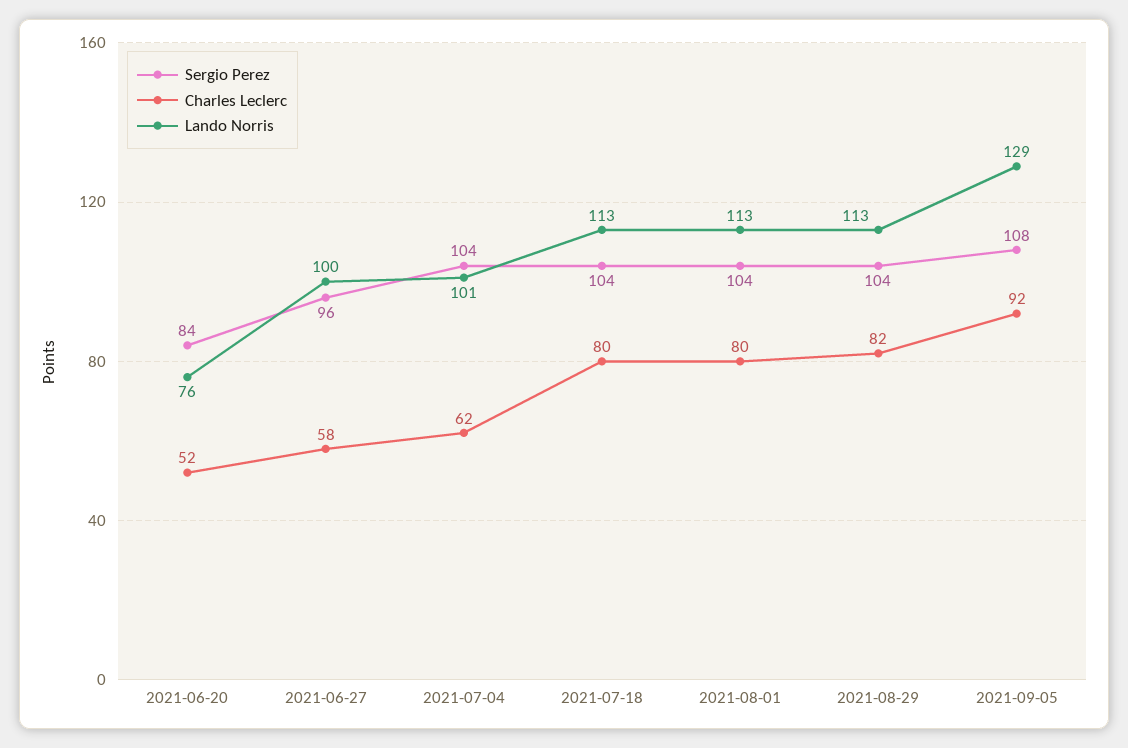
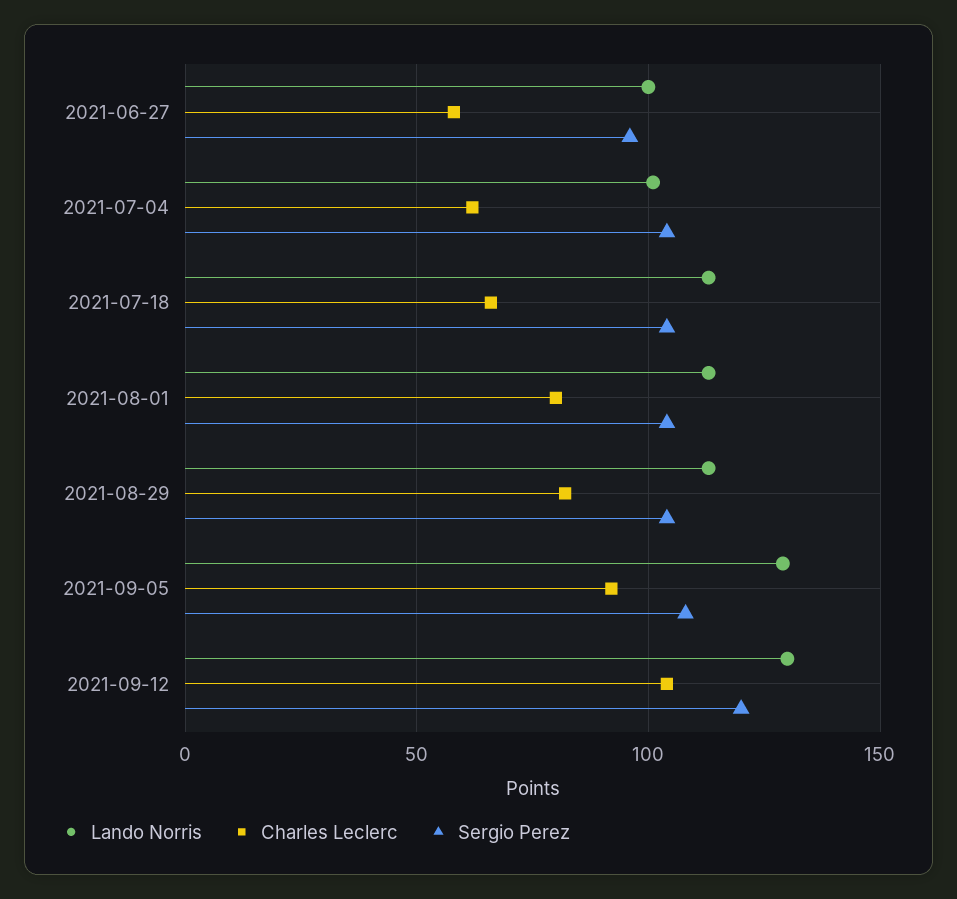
Sergio Perez, 2021-06-20: 84 -> none
Charles Leclerc, 2021-06-20: 52 -> none
Lando Norris, 2021-06-20: 76 -> none
Charles Leclerc, 2021-07-18: 80 -> 65
Lando Norris, 2021-09-12: none -> 130
Charles Leclerc, 2021-09-12: none -> 105
Sergio Perez, 2021-09-12: none -> 120

